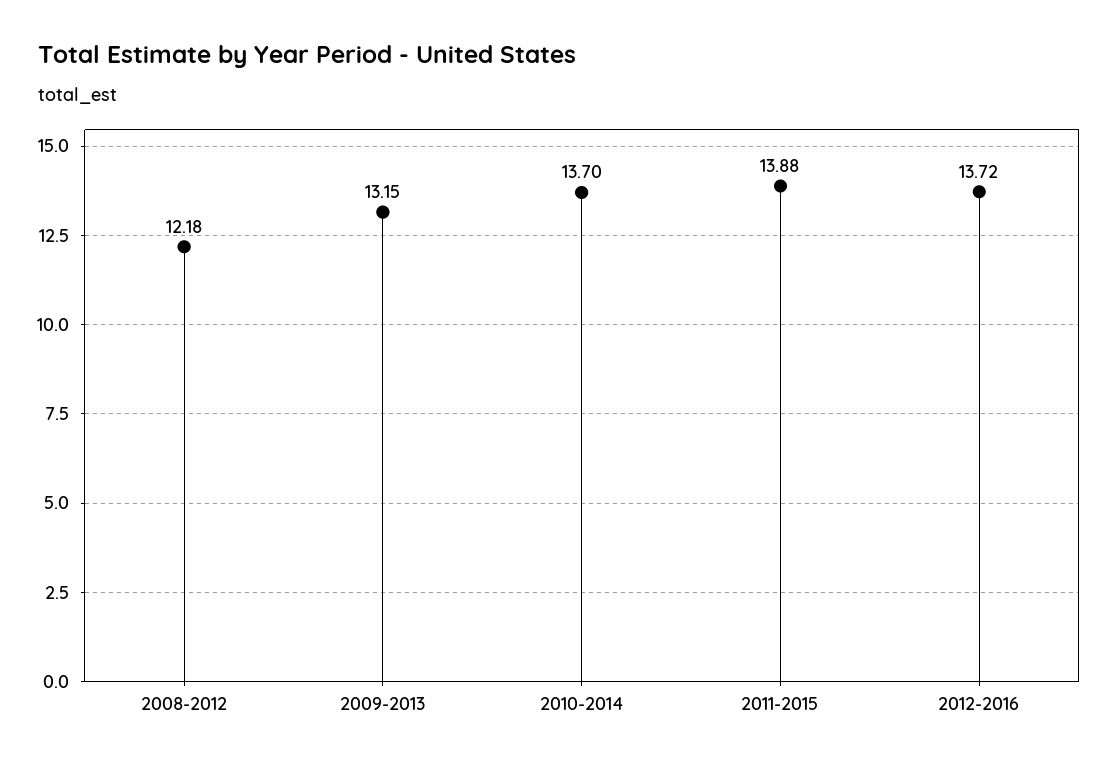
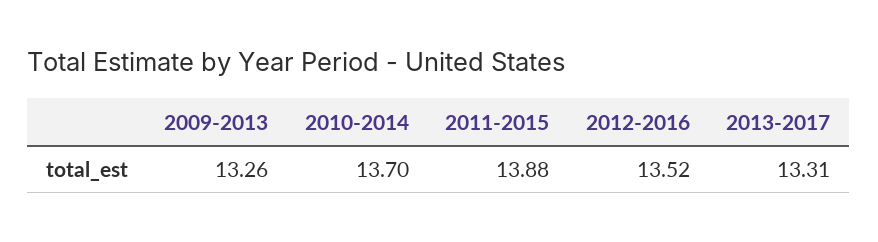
2008-2012: 12.18 -> none
2009-2013: 13.15 -> 13.26
2012-2016: 13.72 -> 13.52
2013-2017: none -> 13.31

